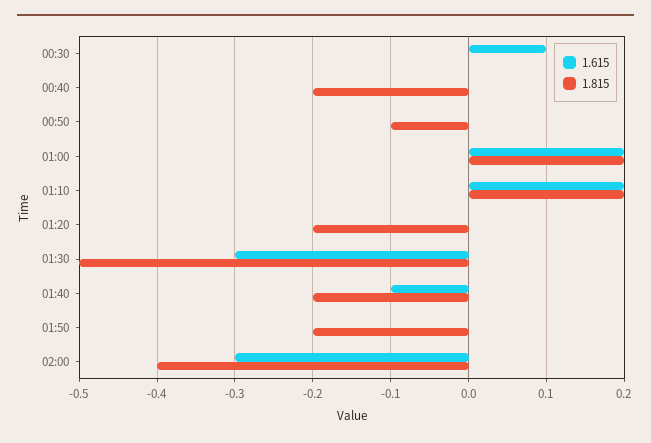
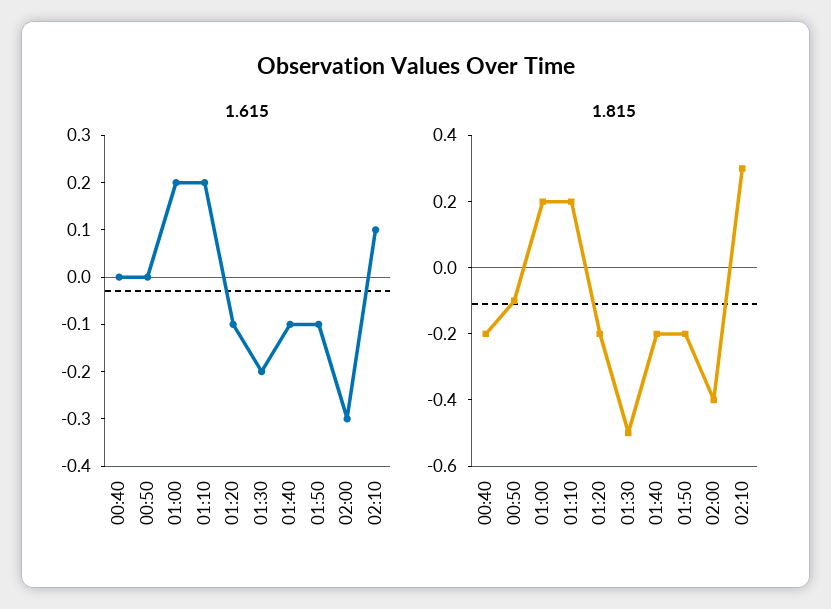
1.615, 00:30: 0.1 -> none
1.815, 00:30: 0 -> none
1.615, 01:20: 0 -> -0.1
1.615, 01:30: -0.3 -> -0.2
1.615, 01:50: 0 -> -0.1
1.615, 02:10: none -> 0.1
1.815, 02:10: none -> 0.3

